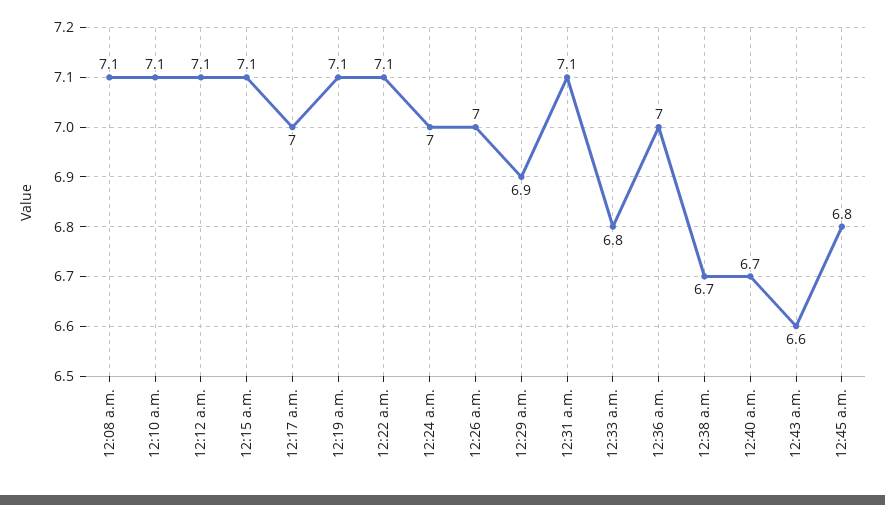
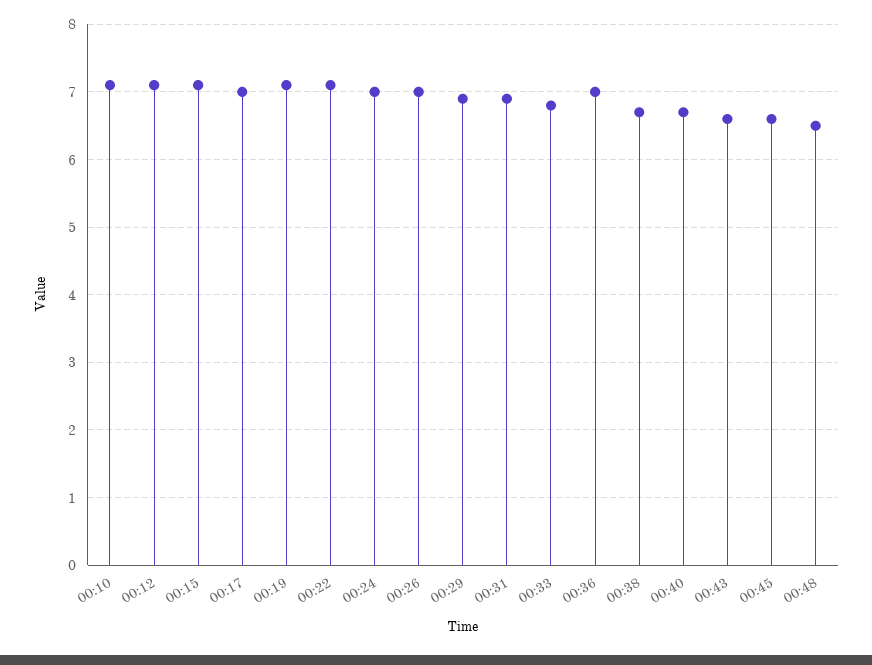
12:08 a.m.: 7.1 -> none
12:31 a.m.: 7.1 -> 6.9
12:45 a.m.: 6.8 -> 6.6
00:48: none -> 6.5

